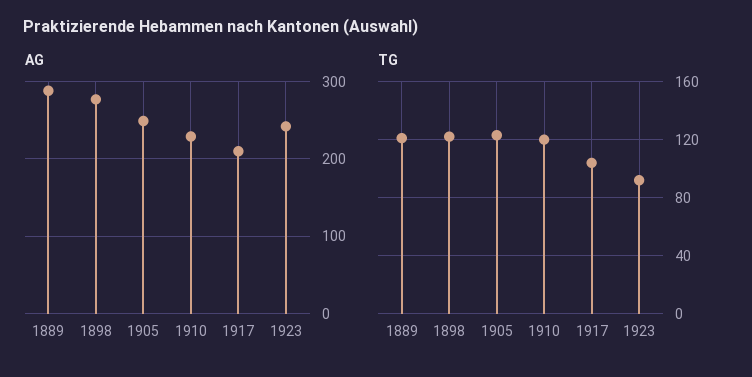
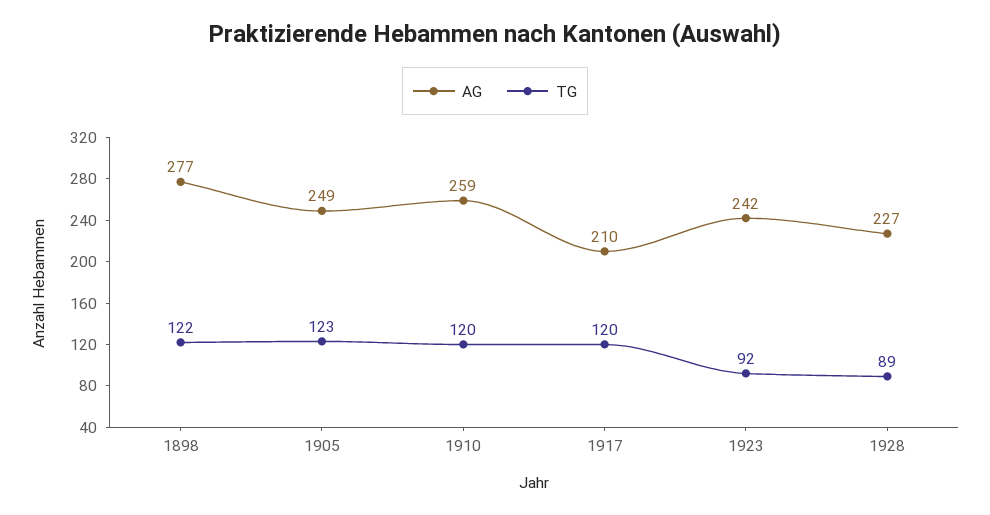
AG, 1889: 290 -> none
AG, 1910: 230 -> 259
TG, 1889: 120 -> none
TG, 1917: 105 -> 120
AG, 1928: none -> 227
TG, 1928: none -> 89

